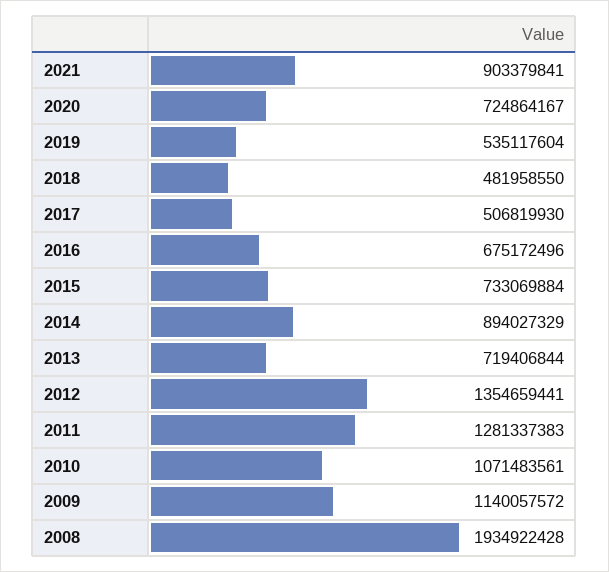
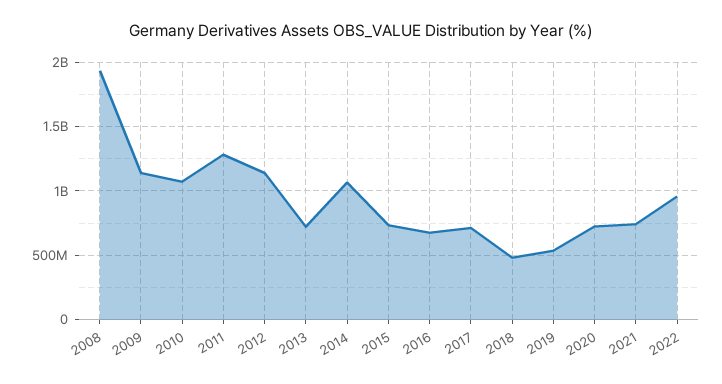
2021: 903379841 -> 750000000
2017: 506819930 -> 700000000
2014: 894027329 -> 1050000000
2012: 1354659441 -> 1150000000
2022: none -> 950000000

